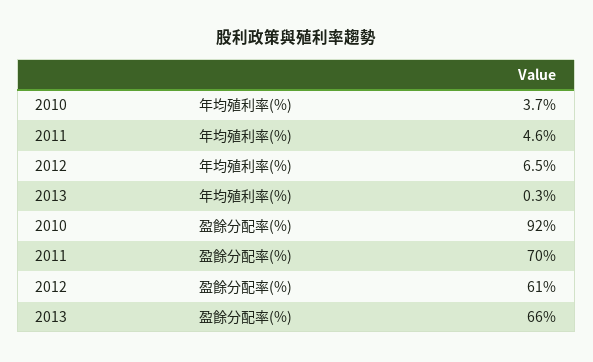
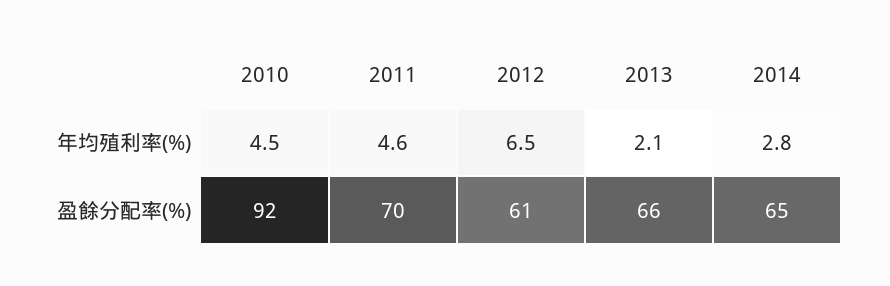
2010, 年均殖利率(%): 3.7 -> 4.5
2013, 年均殖利率(%): 0.3 -> 2.1
2014, 年均殖利率(%): none -> 2.8
2014, 盈餘分配率(%): none -> 65

